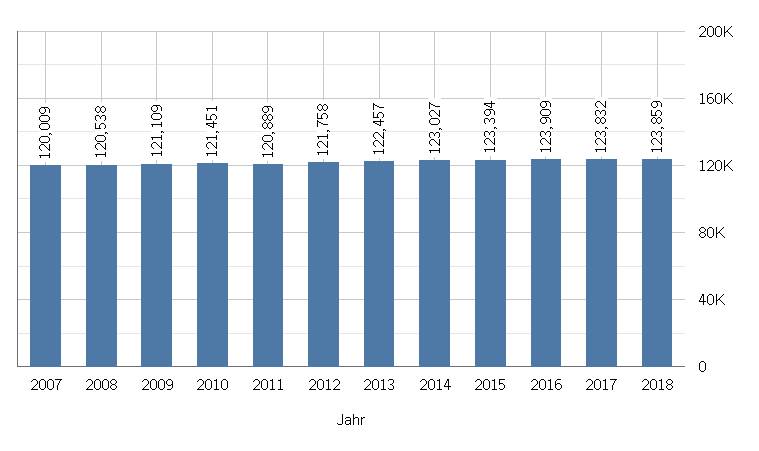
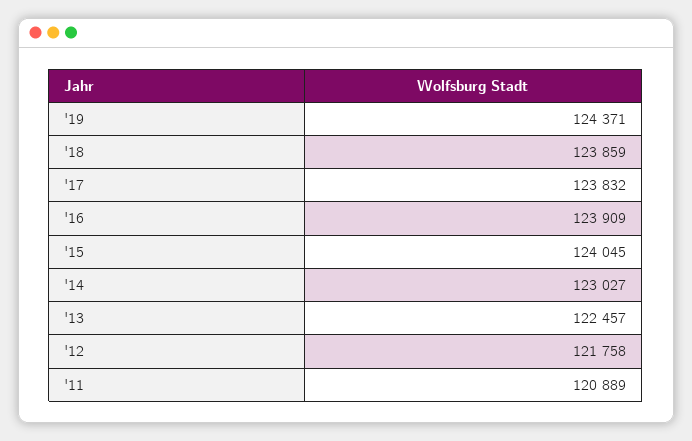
2007: 120009 -> none
2008: 120538 -> none
2009: 121109 -> none
2010: 121451 -> none
2015: 123394 -> 124045
'19: none -> 124371

